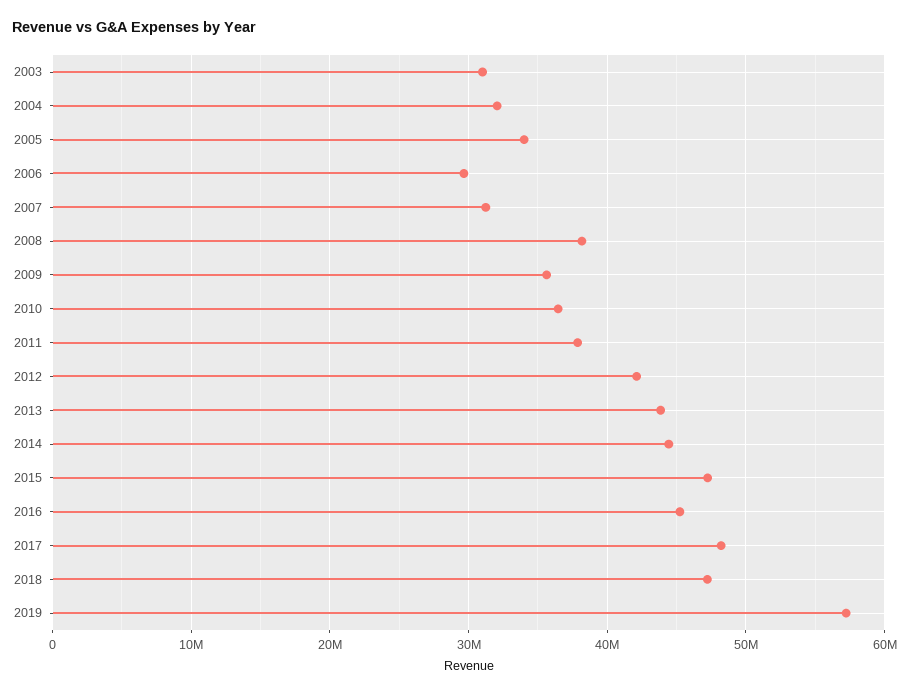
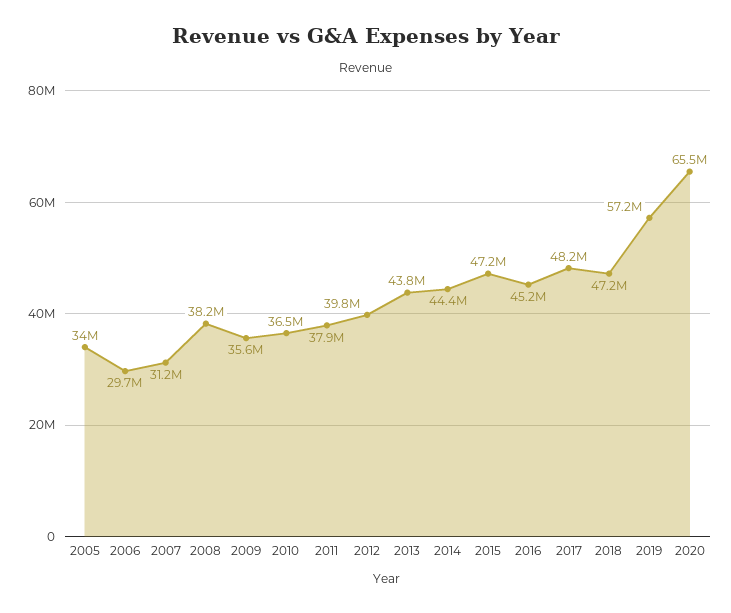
2003: 31000000 -> none
2004: 32000000 -> none
2012: 42000000 -> 39800000
2020: none -> 65500000

